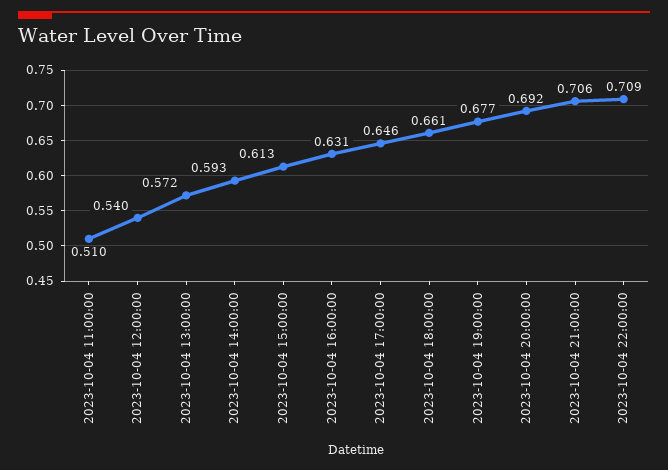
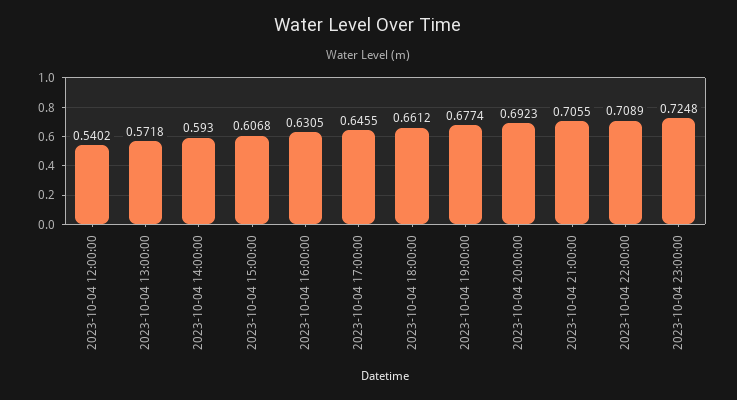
2023-10-04 11:00:00: 0.51 -> none
2023-10-04 15:00:00: 0.613 -> 0.6068
2023-10-04 23:00:00: none -> 0.7248

